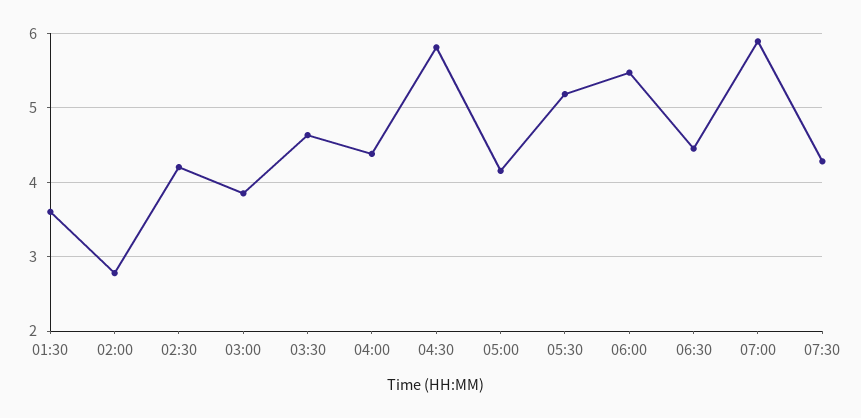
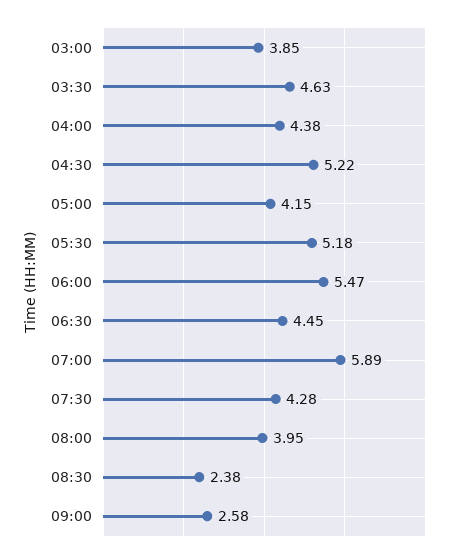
01:30: 3.6 -> none
02:00: 2.8 -> none
02:30: 4.2 -> none
04:30: 5.8 -> 5.22
08:00: none -> 3.95
08:30: none -> 2.38
09:00: none -> 2.58

